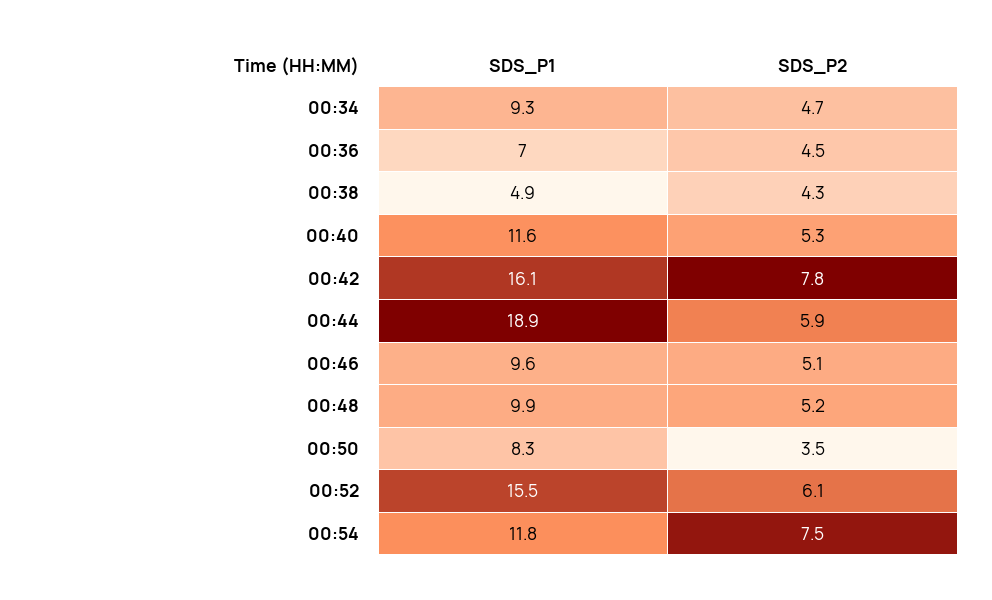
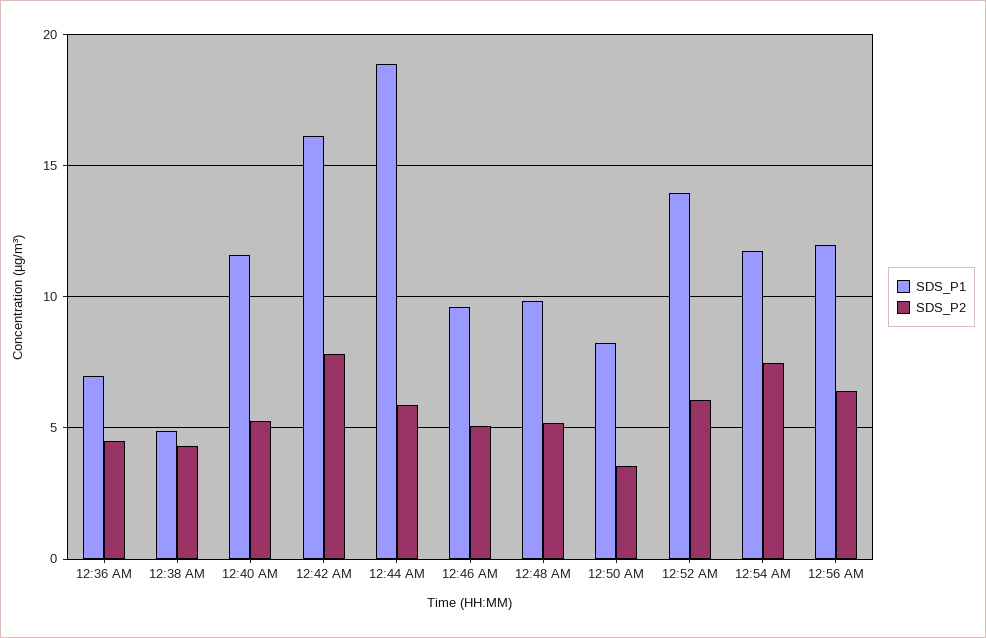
SDS_P1, 00:34: 9.3 -> none
SDS_P2, 00:34: 4.7 -> none
SDS_P1, 00:52: 15.5 -> 14
SDS_P1, 12:56 AM: none -> 12
SDS_P2, 12:56 AM: none -> 6.5

